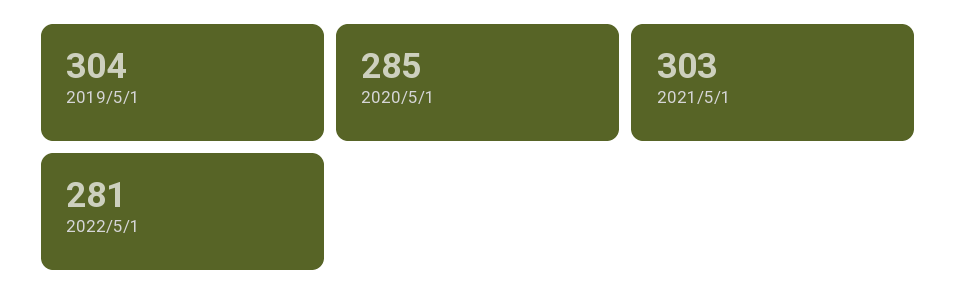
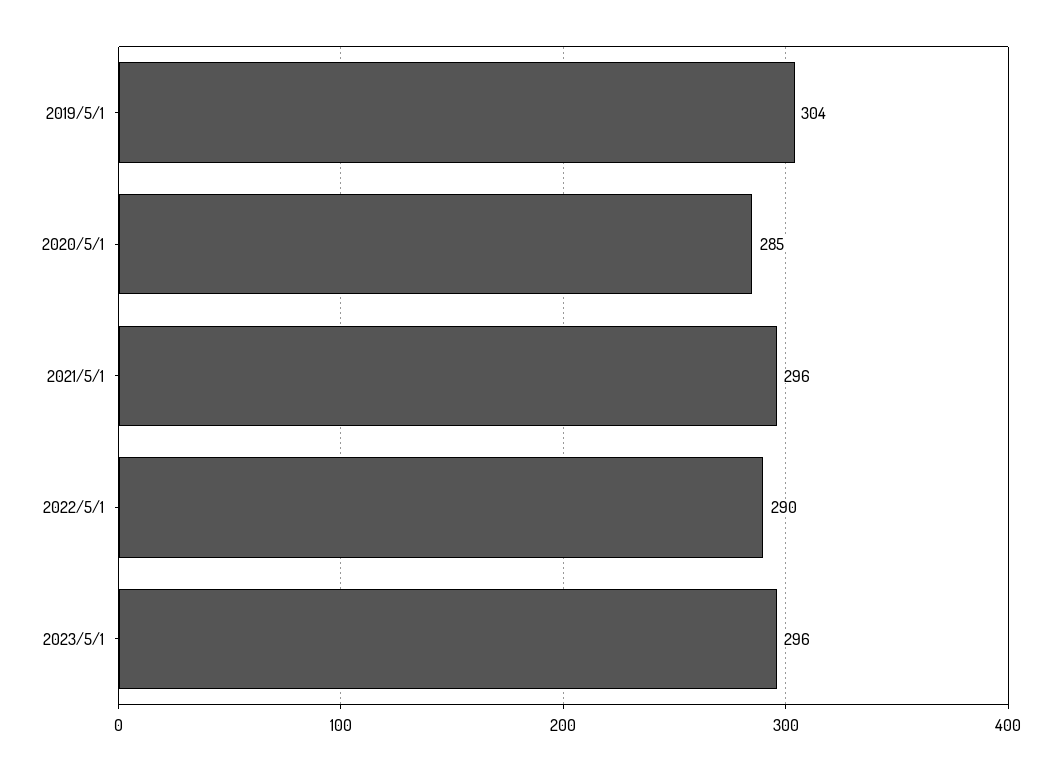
2021/5/1: 303 -> 296
2022/5/1: 281 -> 290
2023/5/1: none -> 296

